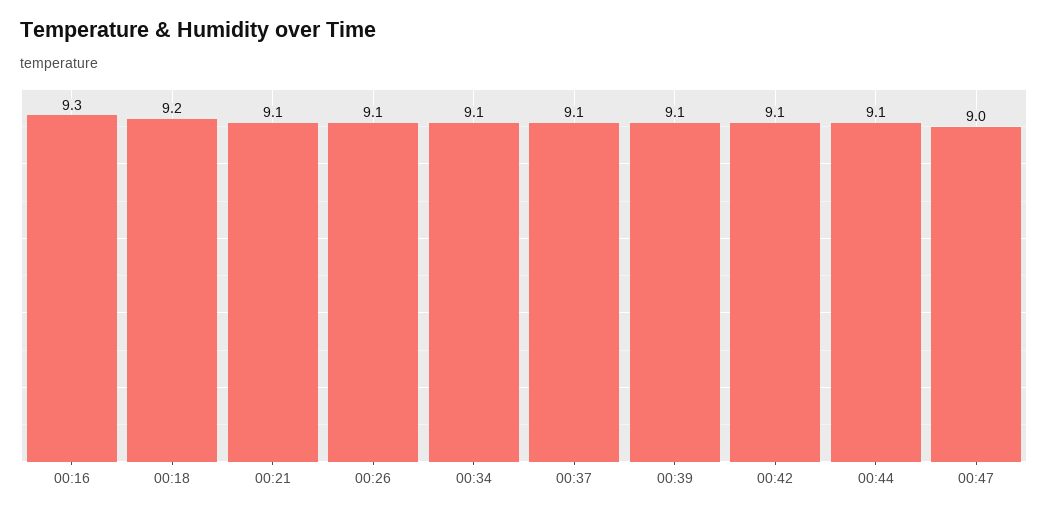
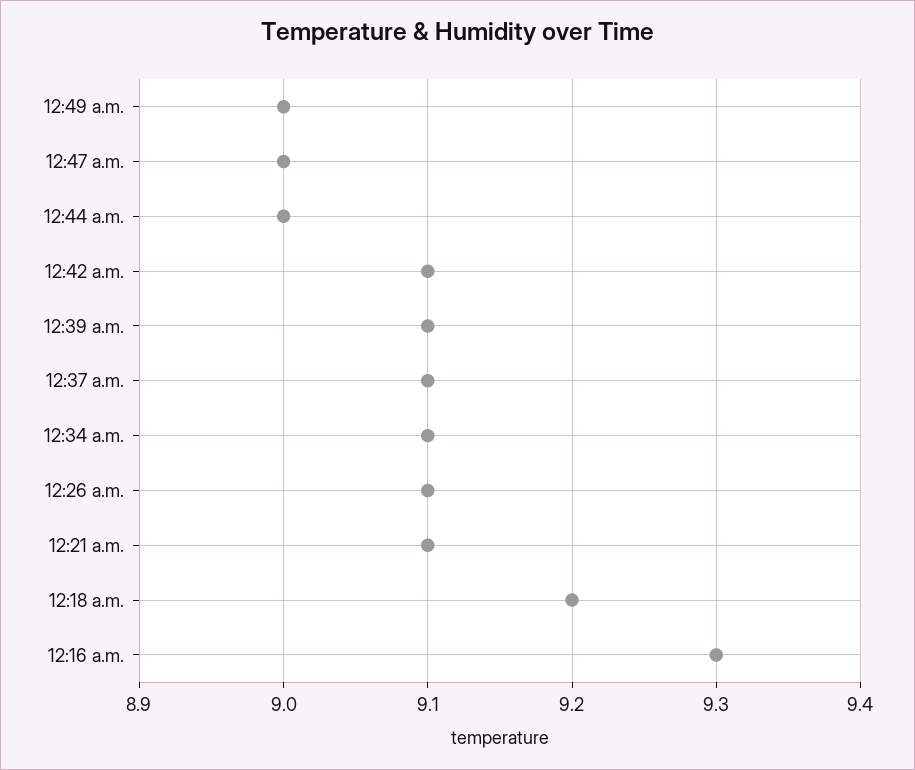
00:44: 9.1 -> 9
12:49 a.m.: none -> 9

